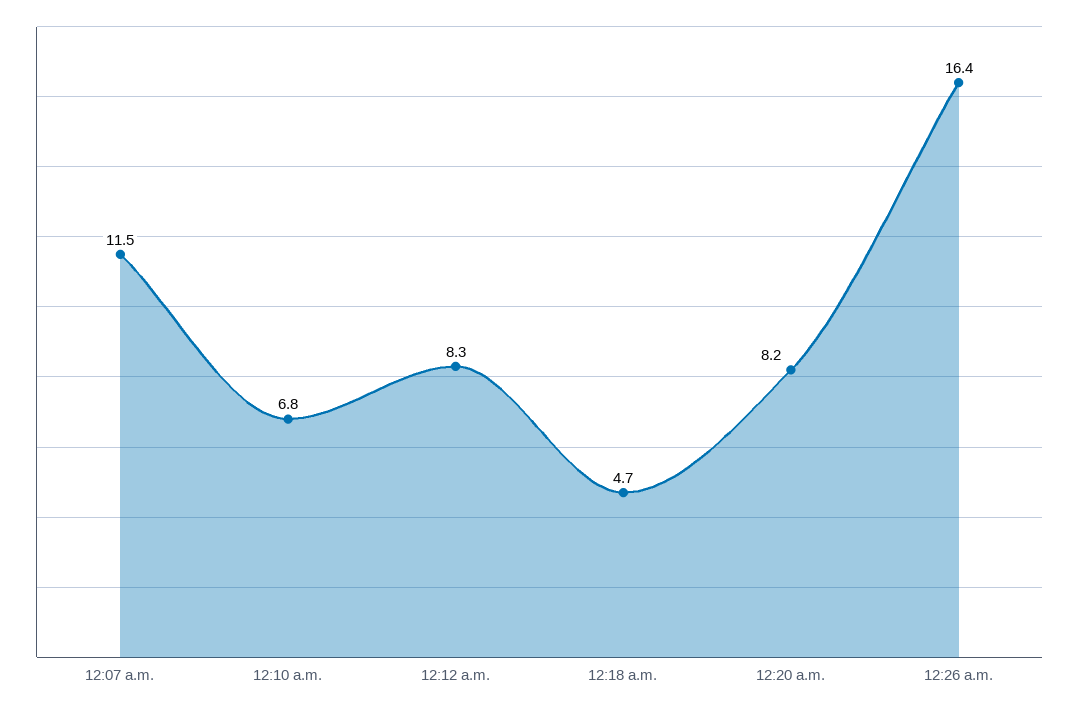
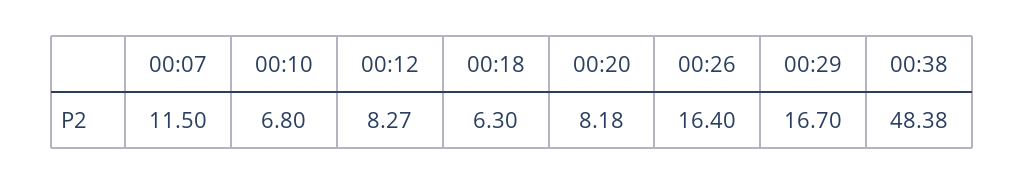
12:18 a.m.: 4.7 -> 6.3
00:29: none -> 16.7
00:38: none -> 48.38

